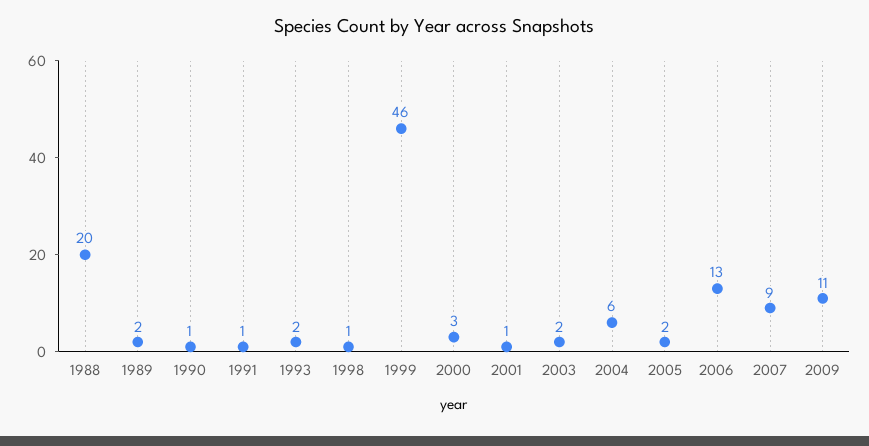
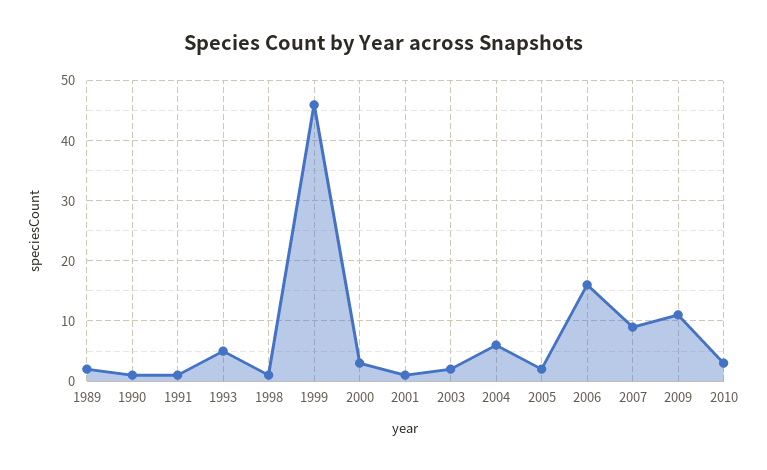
1988: 20 -> none
1993: 2 -> 5
2006: 13 -> 16
2010: none -> 3

